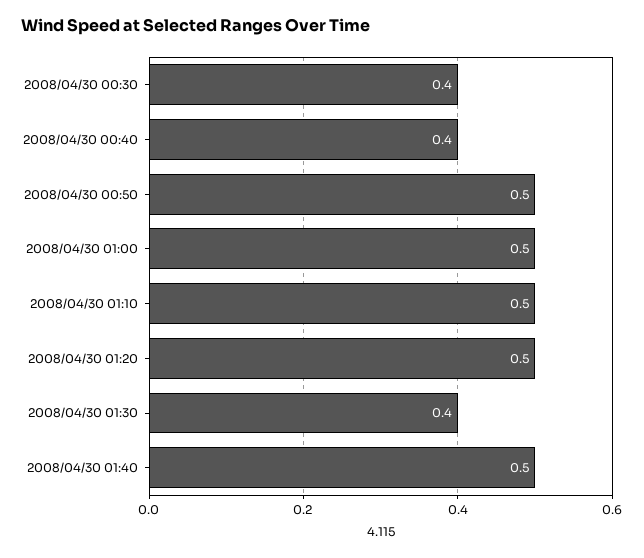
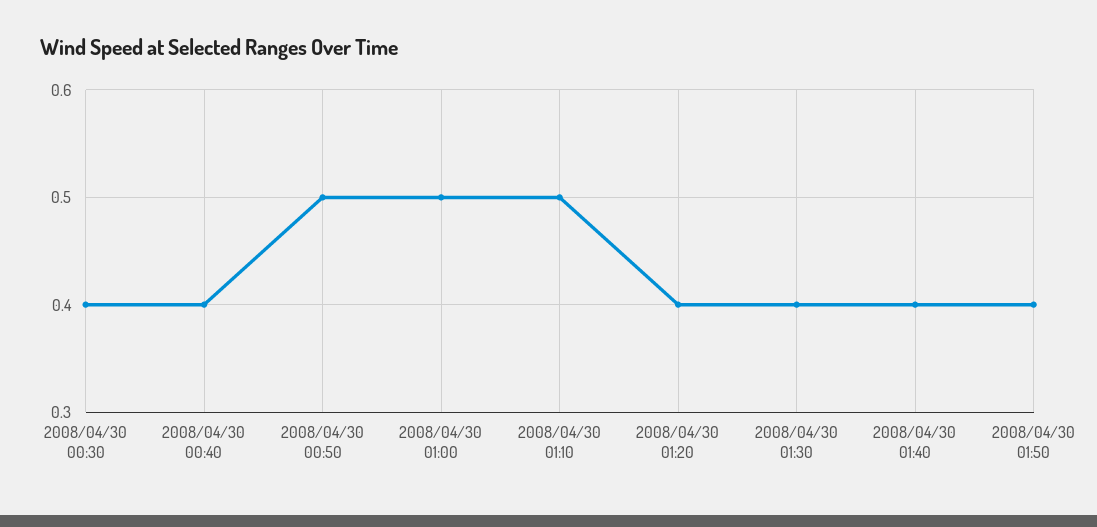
2008/04/30 01:20: 0.5 -> 0.4
2008/04/30 01:40: 0.5 -> 0.4
2008/04/30 01:50: none -> 0.4

